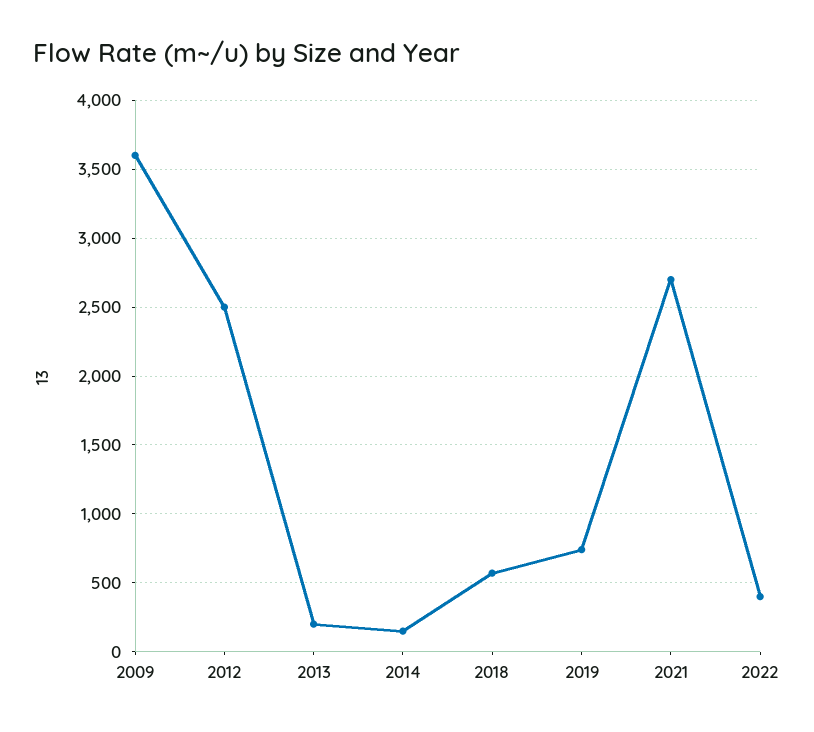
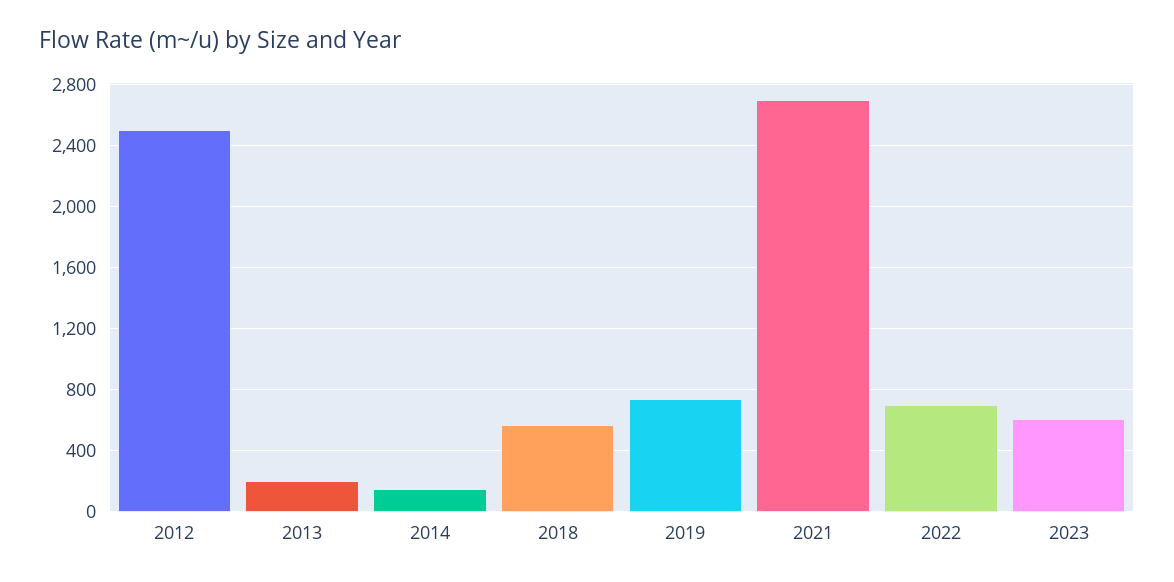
2009: 3600 -> none
2022: 400 -> 700
2023: none -> 600

